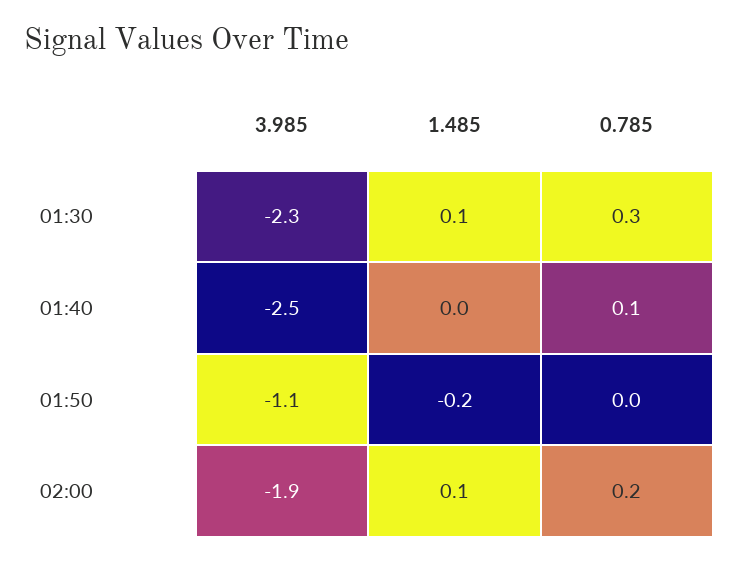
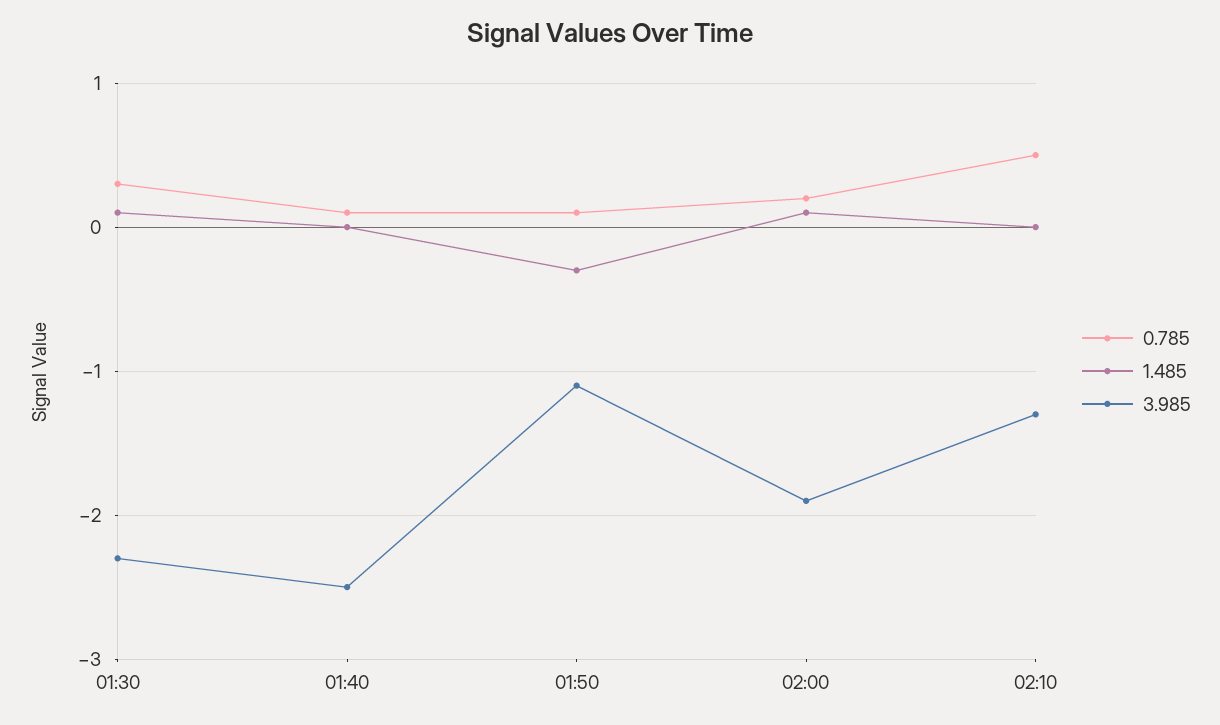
1.485, 01:50: -0.2 -> -0.3
0.785, 01:50: 0 -> 0.1
0.785, 02:10: none -> 0.5
1.485, 02:10: none -> 0
3.985, 02:10: none -> -1.3

